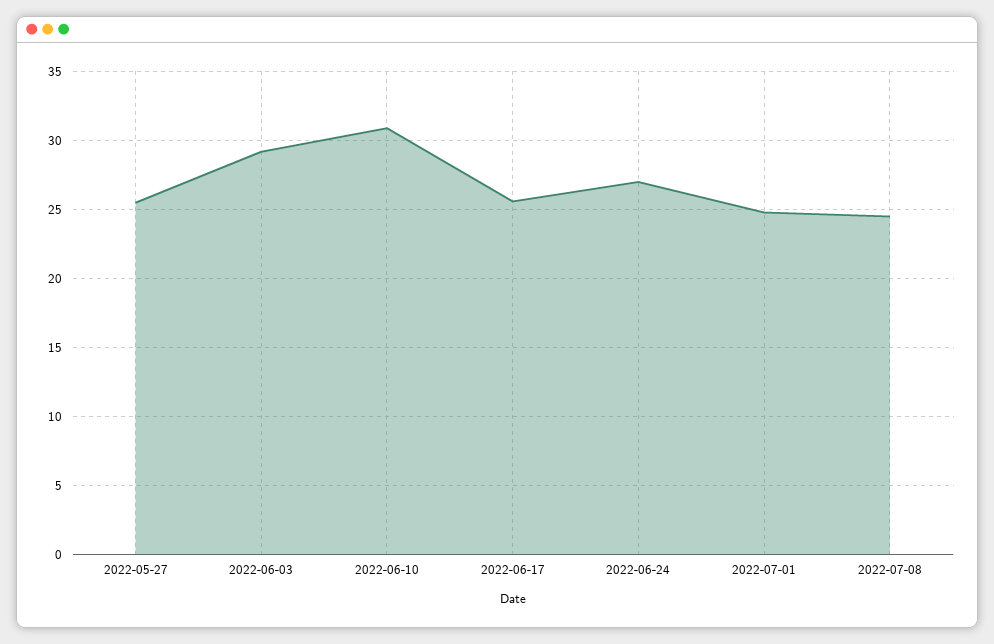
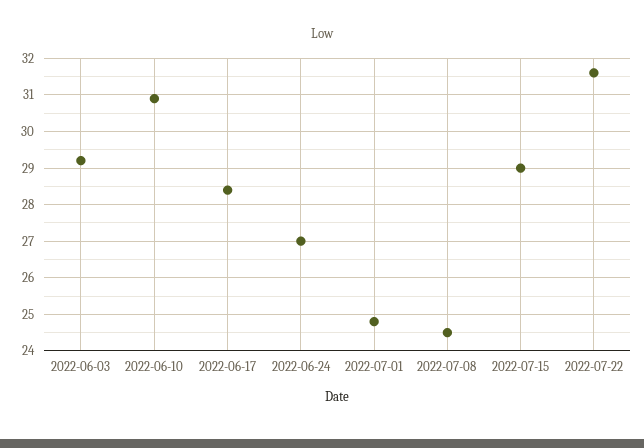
2022-05-27: 25.5 -> none
2022-06-17: 25.5 -> 28.5
2022-07-15: none -> 29
2022-07-22: none -> 31.5

